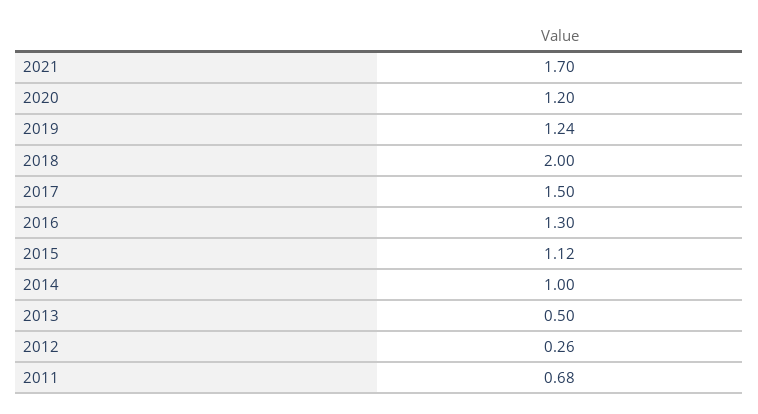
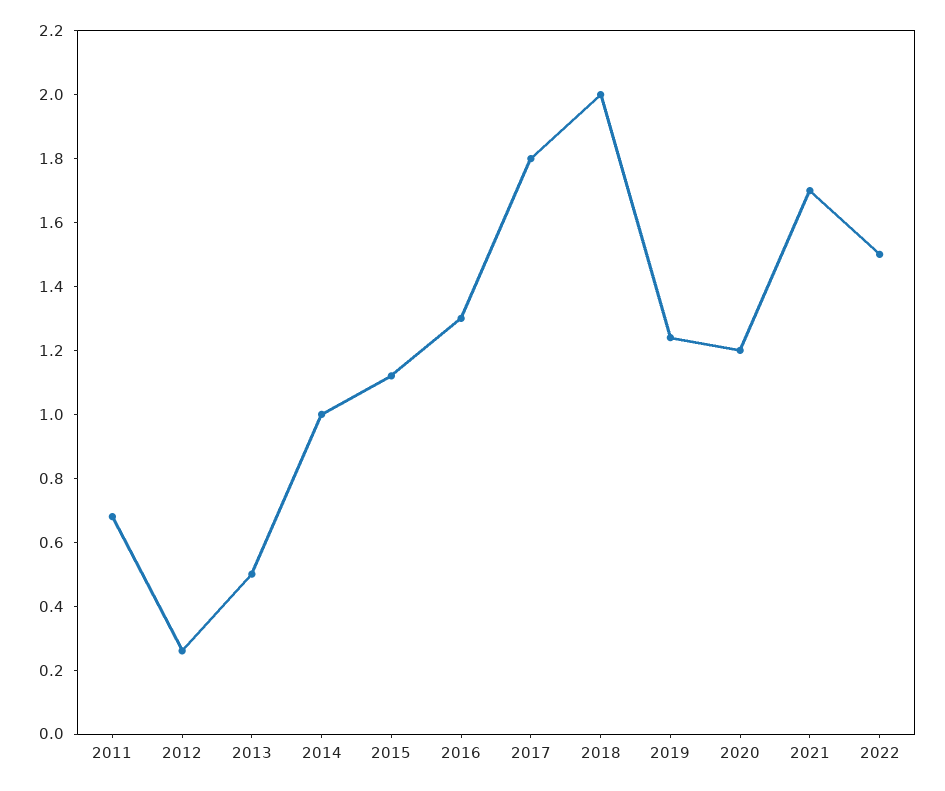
2017: 1.5 -> 1.8
2022: none -> 1.5

